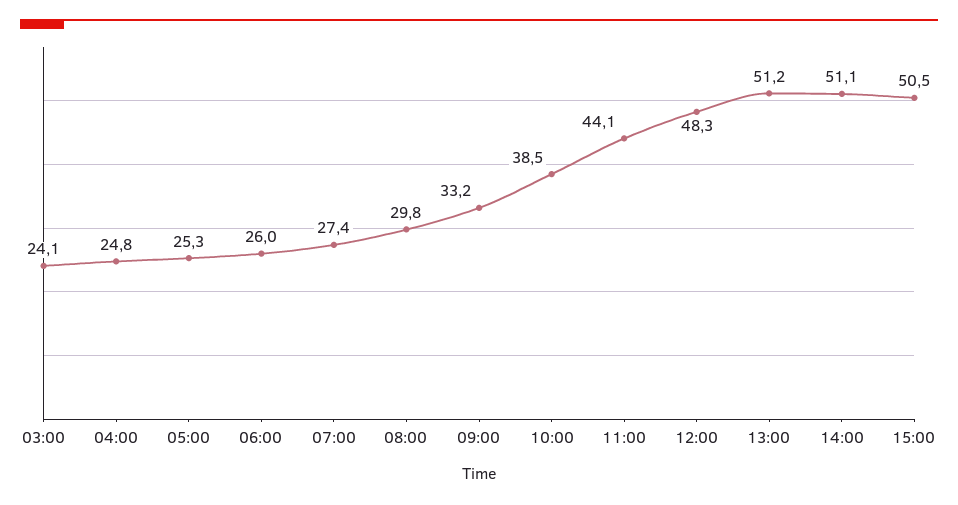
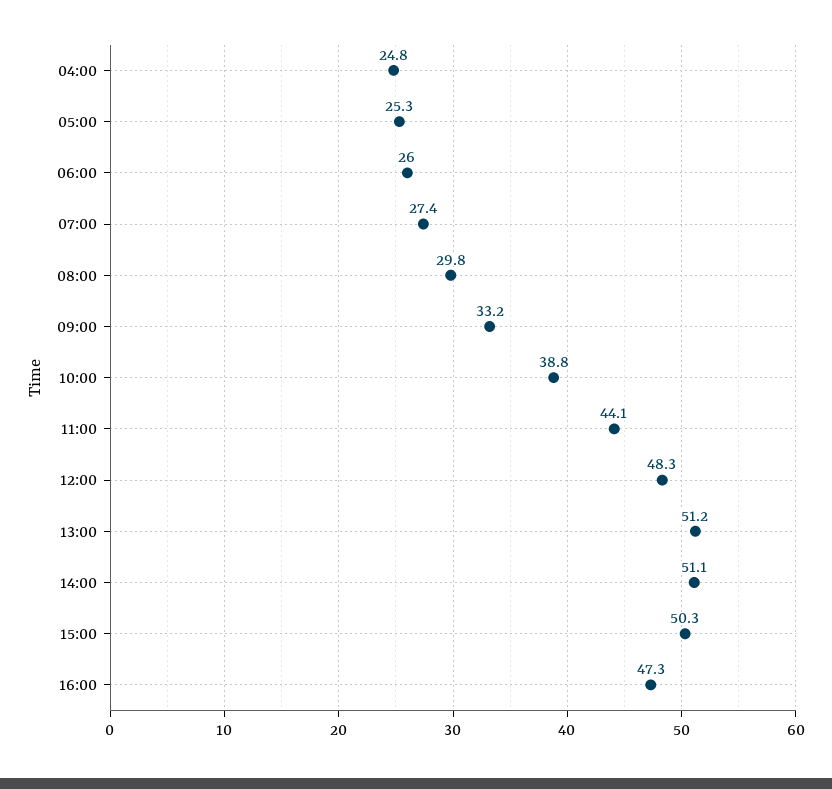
03:00: 24.1 -> none
10:00: 38.5 -> 38.8
15:00: 50.5 -> 50.3
16:00: none -> 47.3

